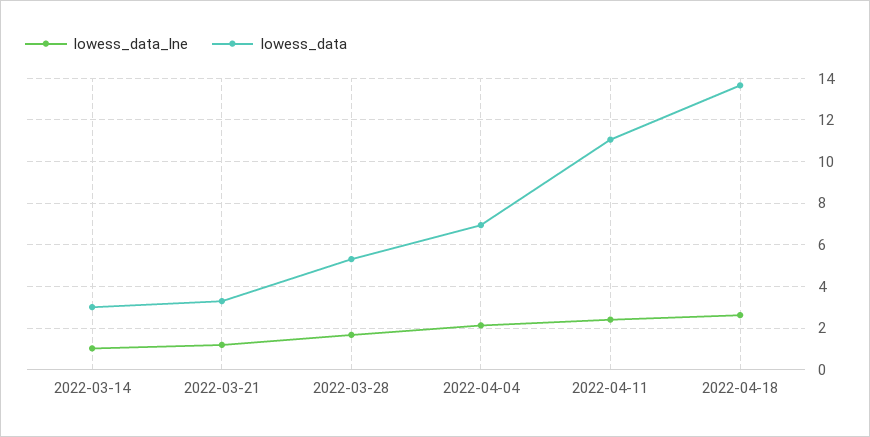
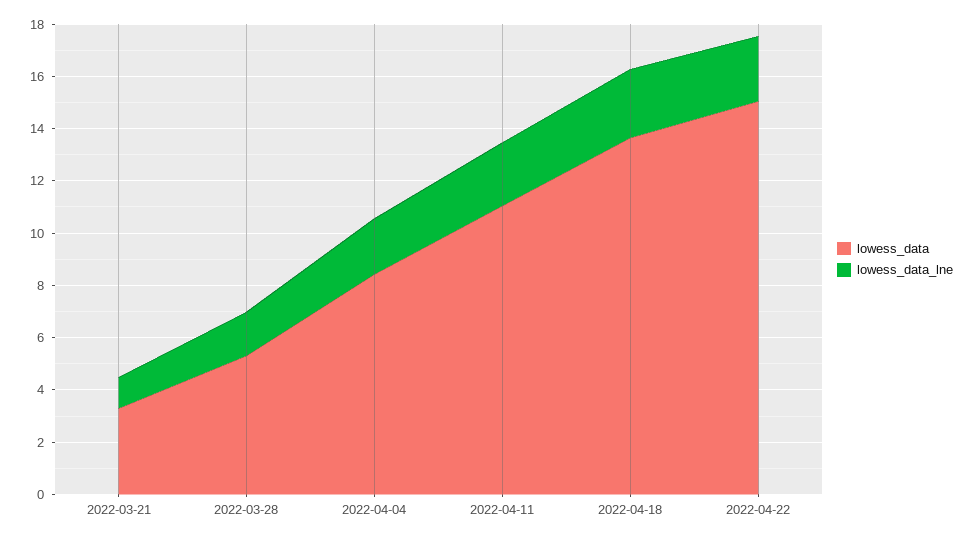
lowess_data_lne, 2022-03-14: 1 -> none
lowess_data, 2022-03-14: 3 -> none
lowess_data, 2022-04-04: 7 -> 8.5
lowess_data, 2022-04-22: none -> 15
lowess_data_lne, 2022-04-22: none -> 2.5

